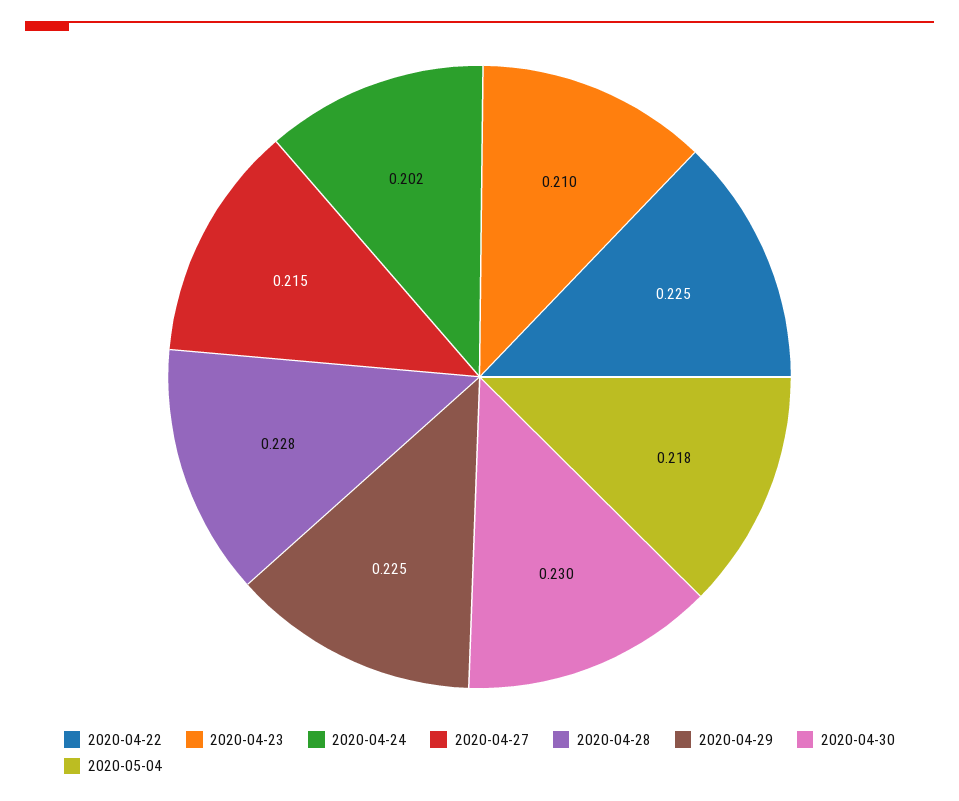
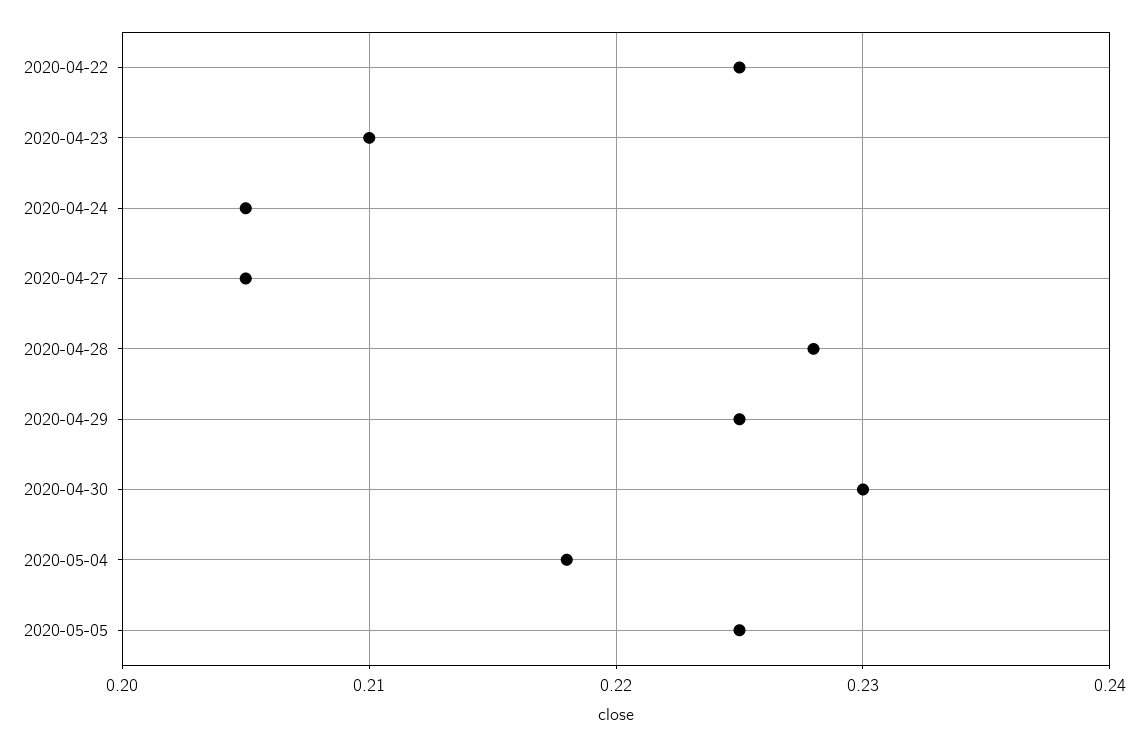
2020-04-24: 0.202 -> 0.205
2020-04-27: 0.215 -> 0.205
2020-05-05: none -> 0.225

